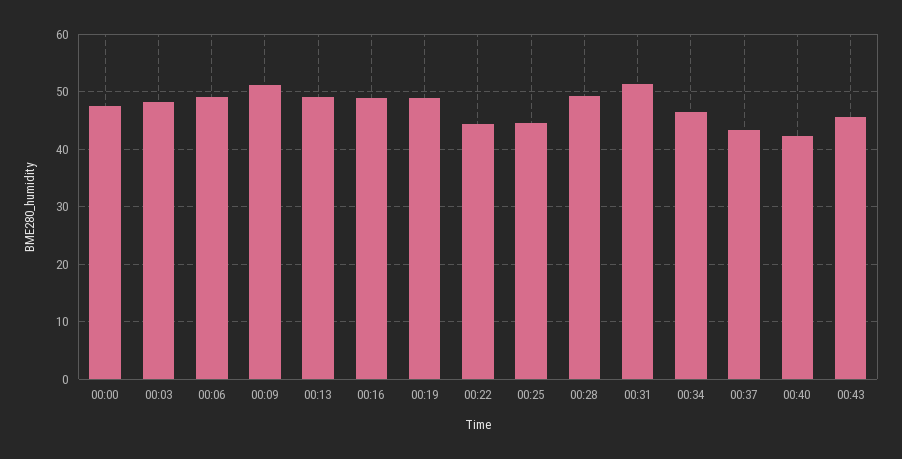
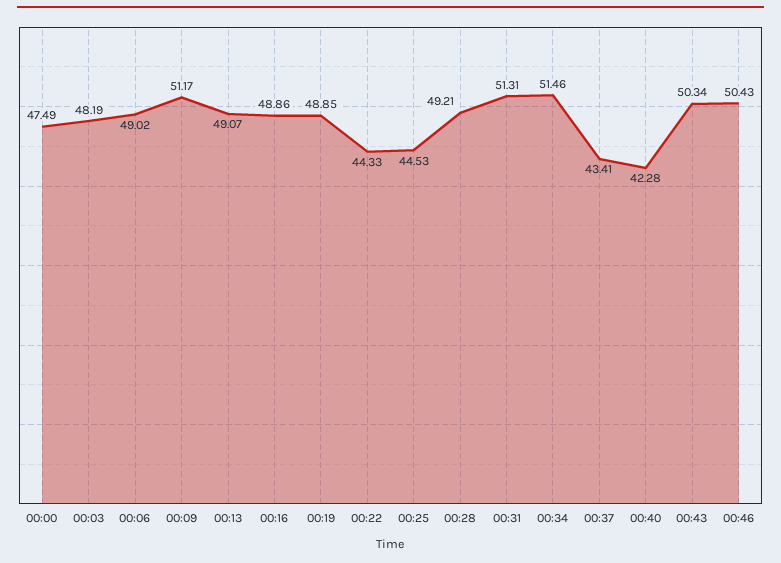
00:34: 46 -> 51.46
00:43: 46 -> 50.34
00:46: none -> 50.43

